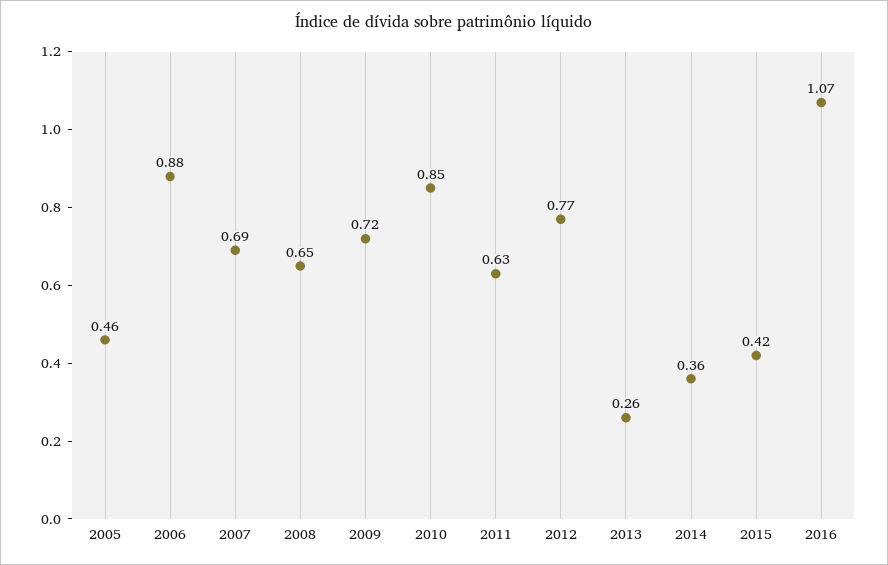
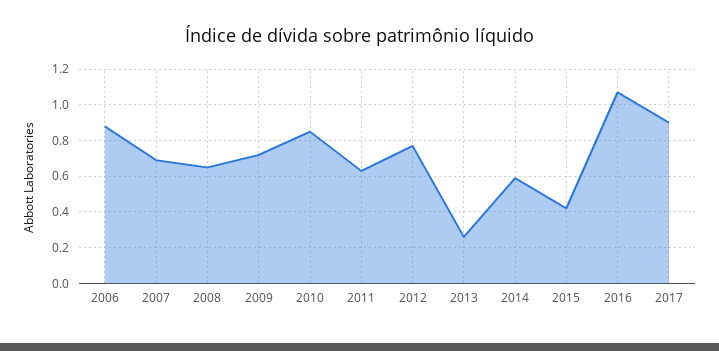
2005: 0.46 -> none
2014: 0.36 -> 0.6
2017: none -> 0.9

